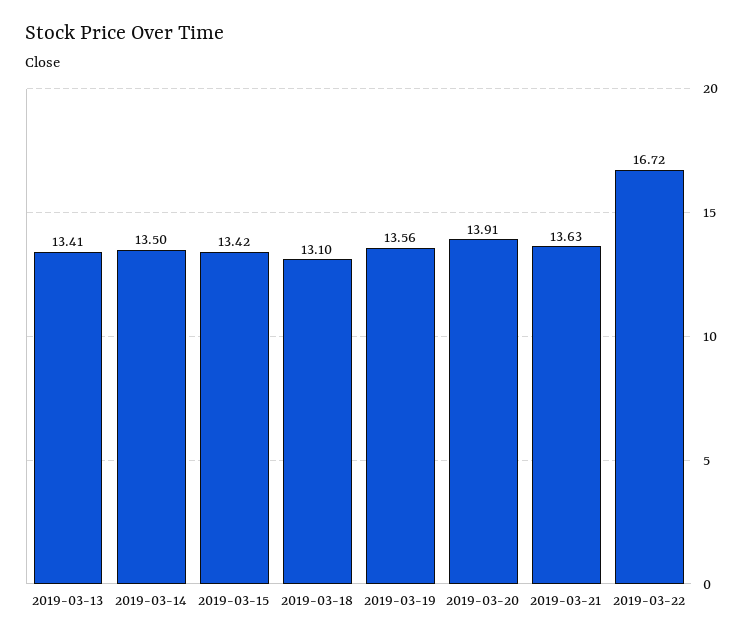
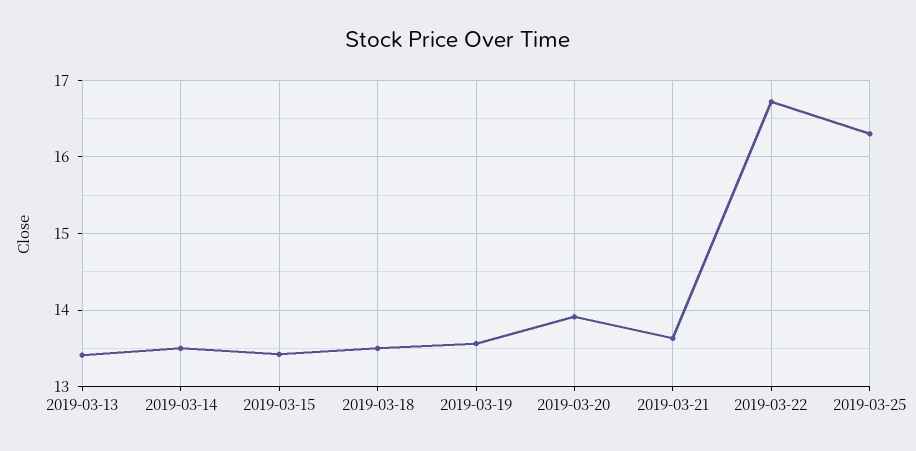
2019-03-18: 13.1 -> 13.5
2019-03-25: none -> 16.3

